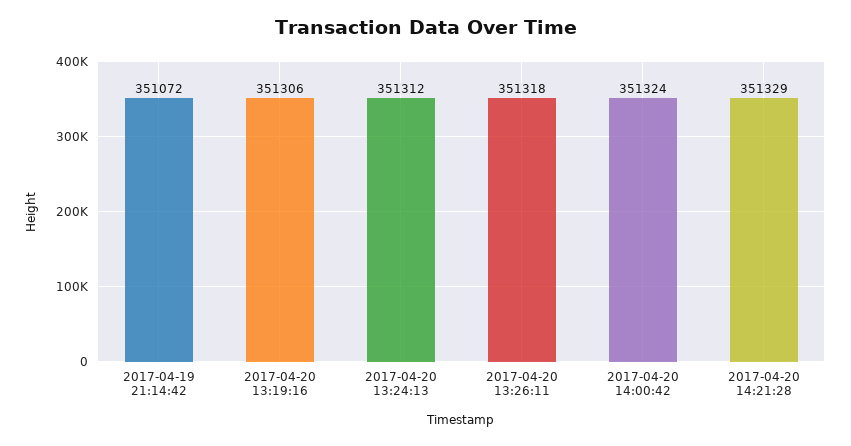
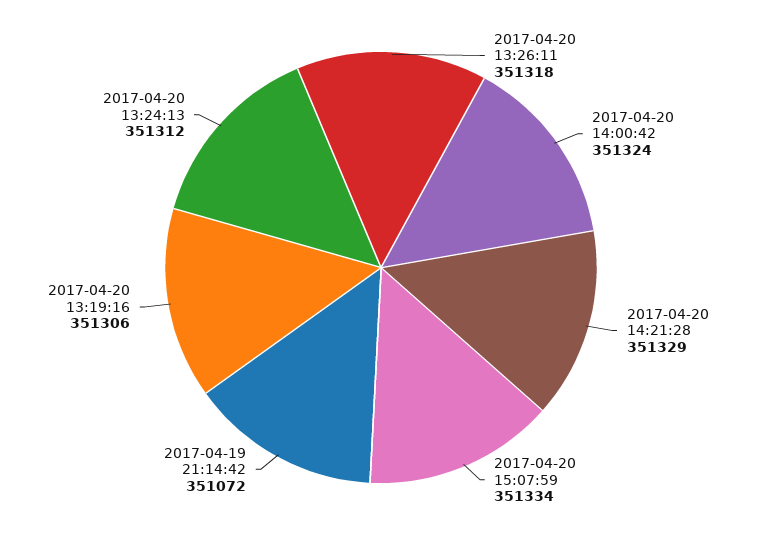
2017-04-20 15:07:59: none -> 351334

